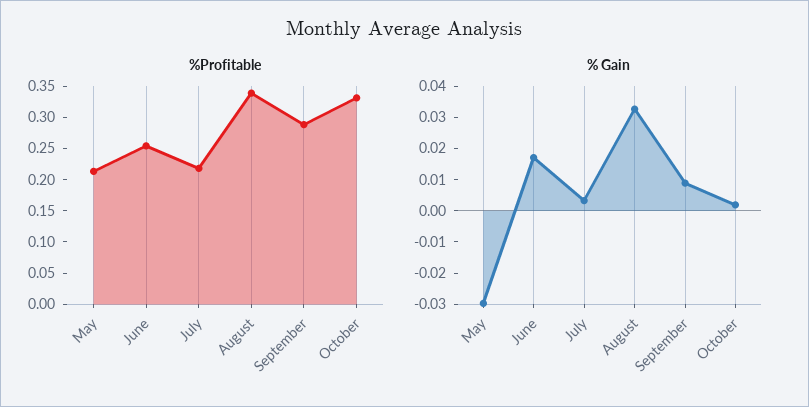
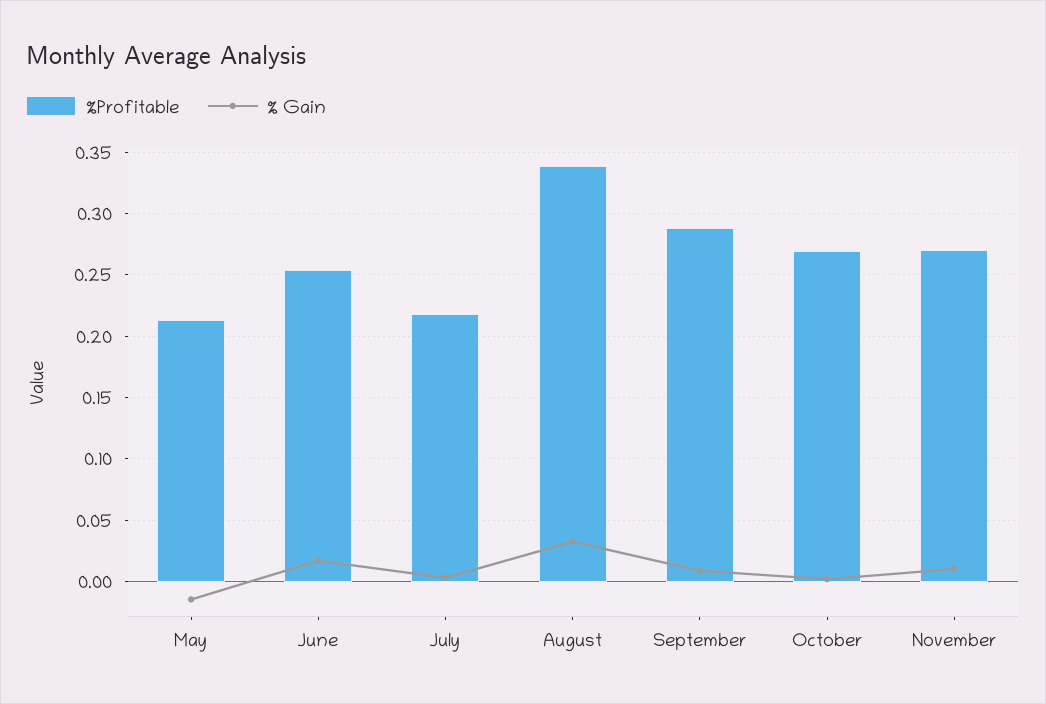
%Profitable, October: 0.325 -> 0.27
% Gain, May: -0.03 -> -0.015
%Profitable, November: none -> 0.27
% Gain, November: none -> 0.01

